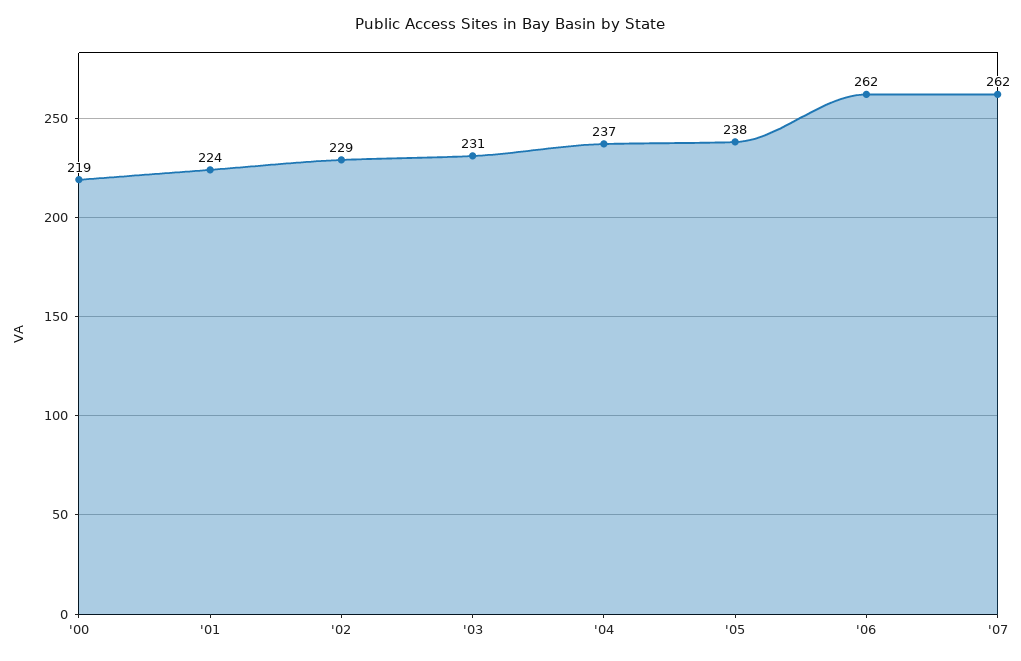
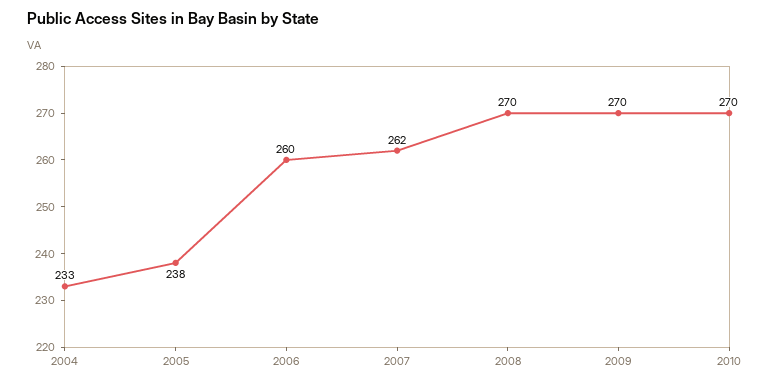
'00: 219 -> none
'01: 224 -> none
'02: 229 -> none
'03: 231 -> none
'04: 237 -> 233
'06: 262 -> 260
2008: none -> 270
2009: none -> 270
2010: none -> 270

